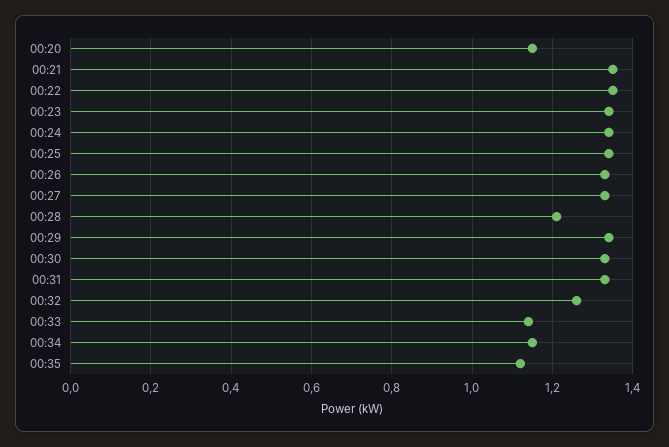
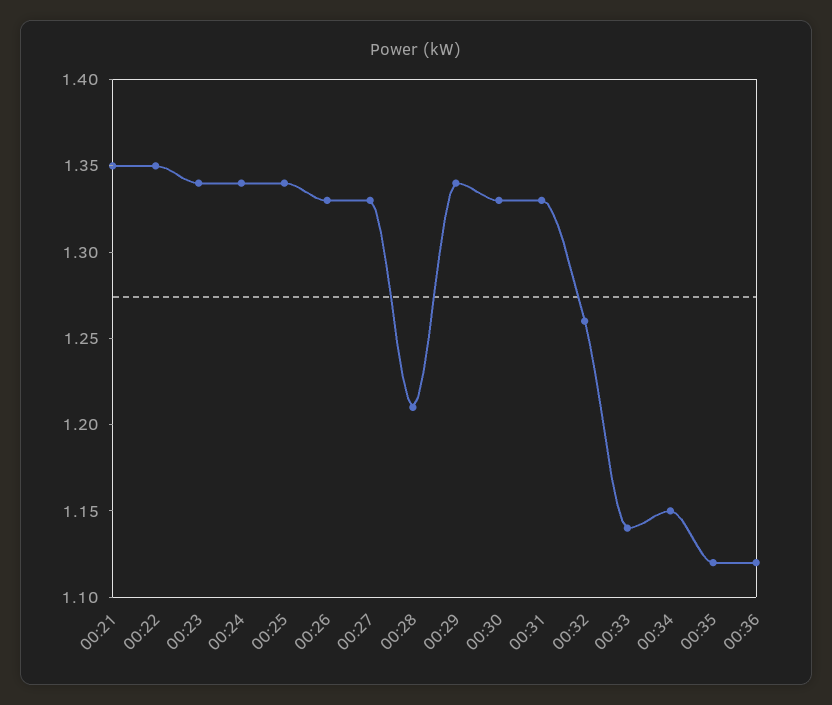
00:20: 1.15 -> none
00:36: none -> 1.12

